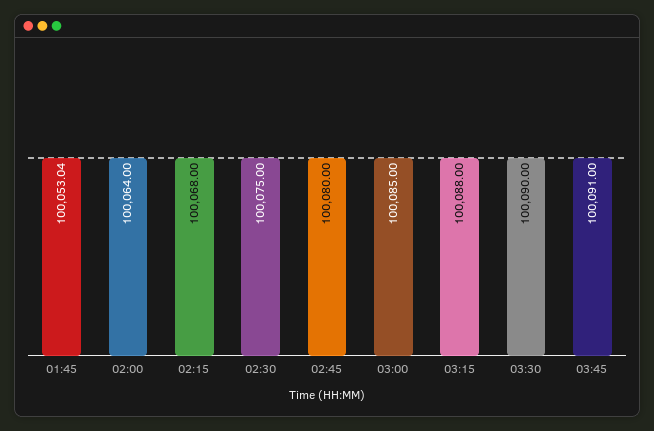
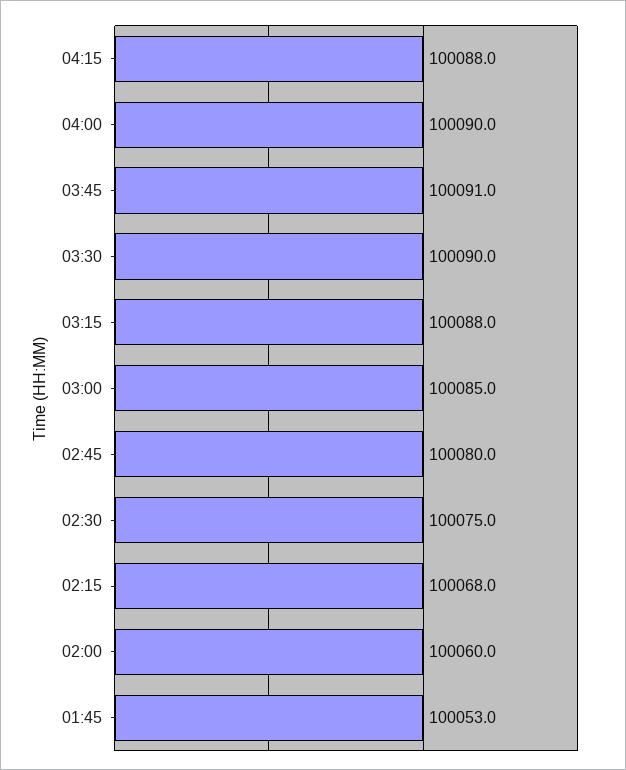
02:00: 100064 -> 100060
04:15: none -> 100088
04:00: none -> 100090

